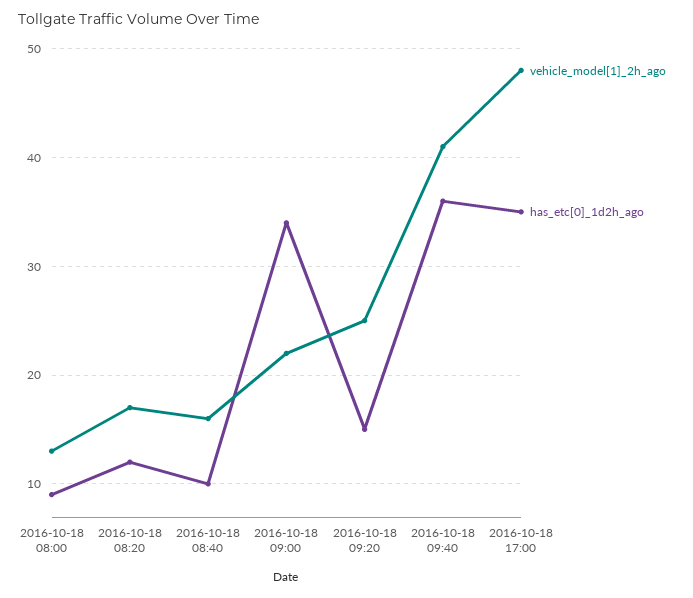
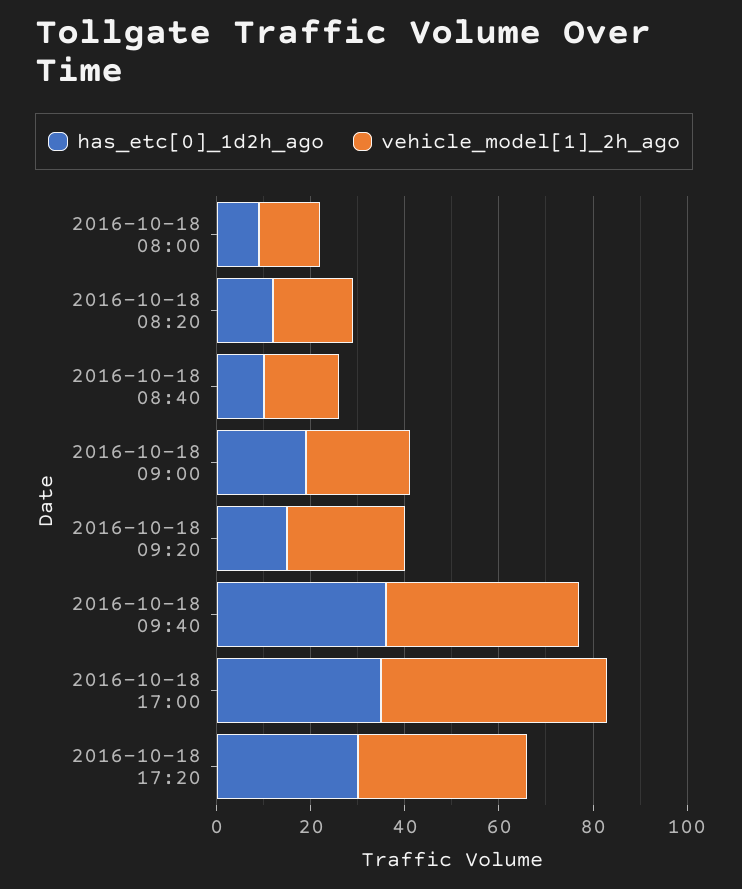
has_etc[0]_1d2h_ago, 2016-10-18 09:00: 34 -> 20
has_etc[0]_1d2h_ago, 2016-10-18 17:20: none -> 30
vehicle_model[1]_2h_ago, 2016-10-18 17:20: none -> 35

